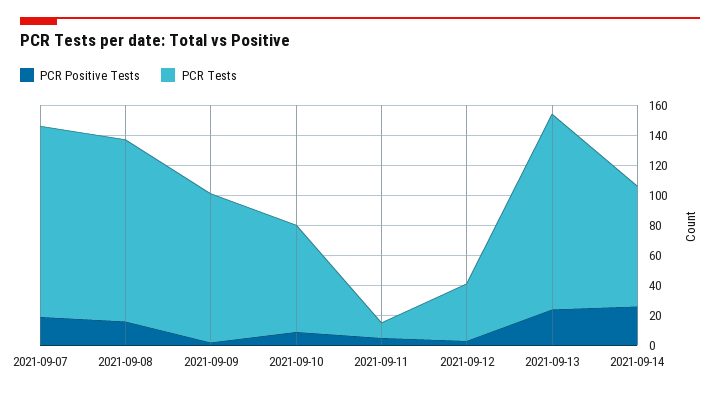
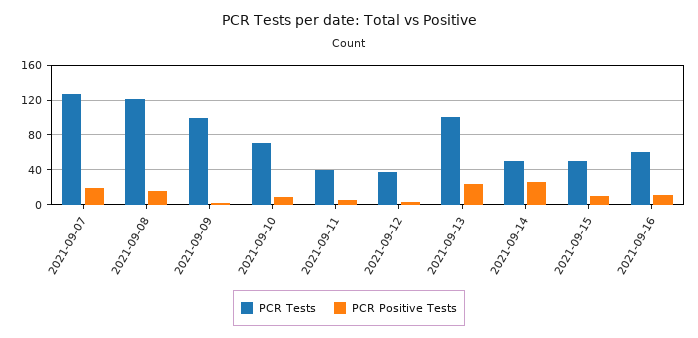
PCR Tests, 2021-09-11: 10 -> 40
PCR Tests, 2021-09-13: 130 -> 100
PCR Tests, 2021-09-14: 80 -> 50
PCR Tests, 2021-09-15: none -> 50
PCR Positive Tests, 2021-09-15: none -> 10
PCR Tests, 2021-09-16: none -> 60
PCR Positive Tests, 2021-09-16: none -> 10

